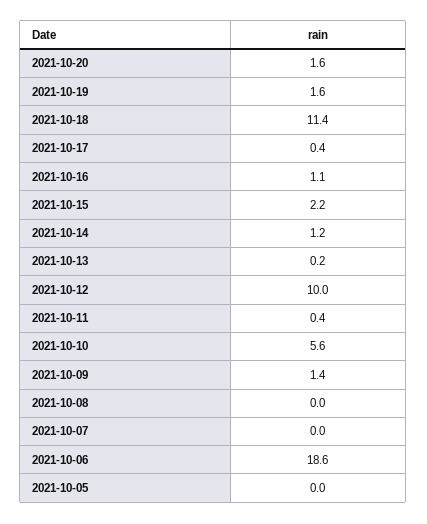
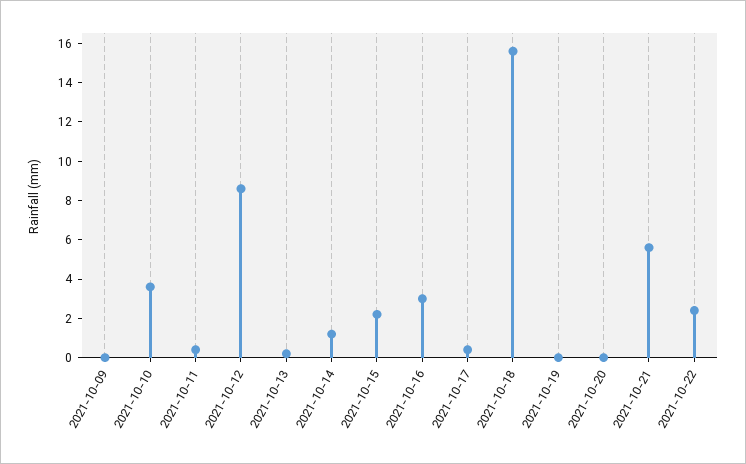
2021-10-20: 1.6 -> 0
2021-10-19: 1.6 -> 0
2021-10-18: 11.4 -> 15.5
2021-10-16: 1.1 -> 3
2021-10-12: 10 -> 8.5
2021-10-10: 5.6 -> 3.5
2021-10-09: 1.4 -> 0
2021-10-08: 0 -> none
2021-10-07: 0 -> none
2021-10-06: 18.6 -> none
2021-10-05: 0 -> none
2021-10-21: none -> 5.5
2021-10-22: none -> 2.5

